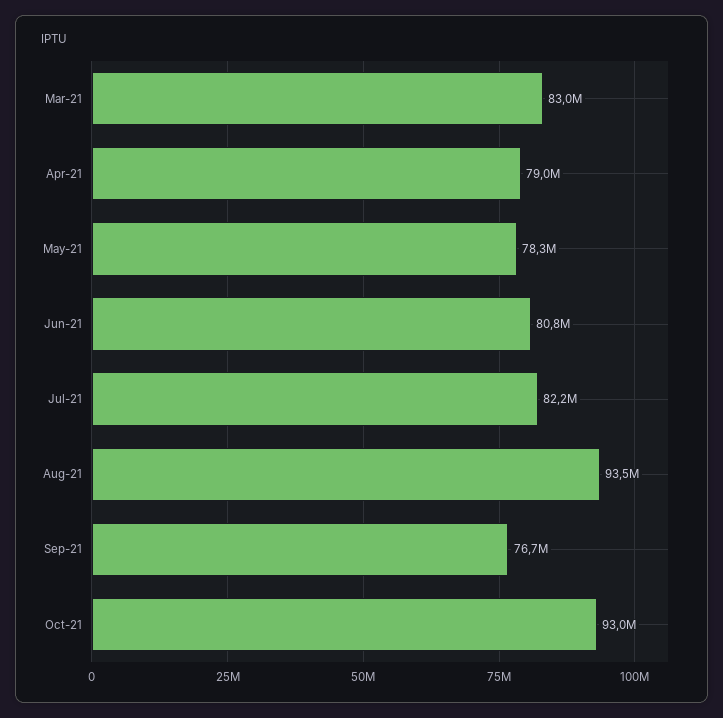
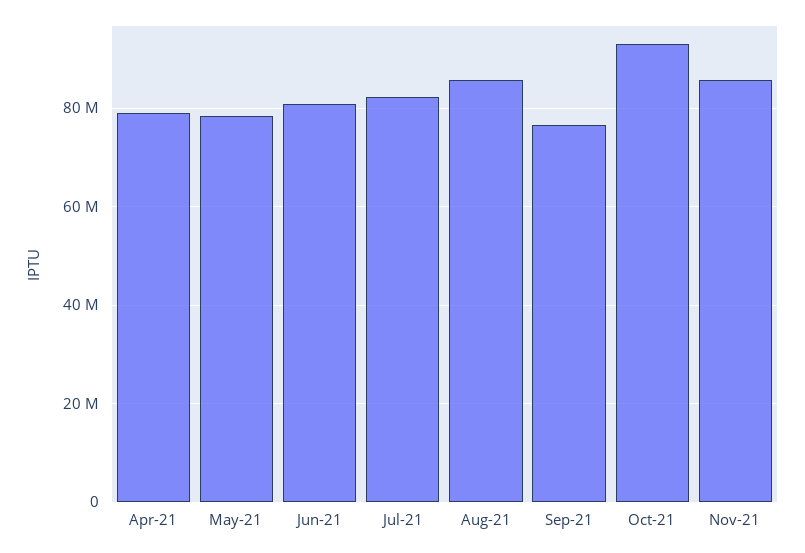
Mar-21: 83000000 -> none
Aug-21: 93500000 -> 86000000
Nov-21: none -> 86000000

